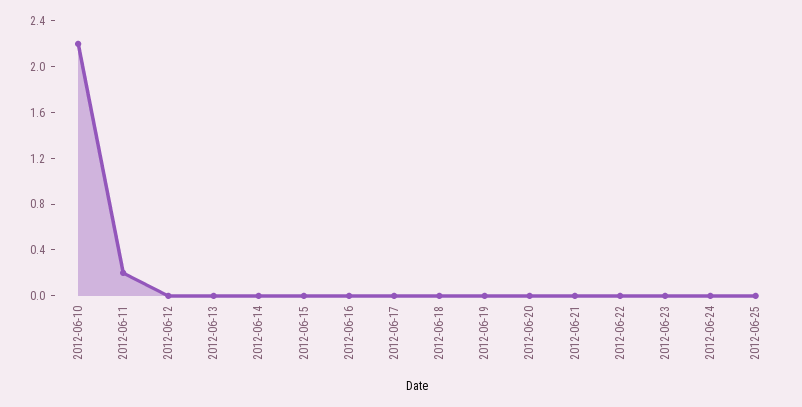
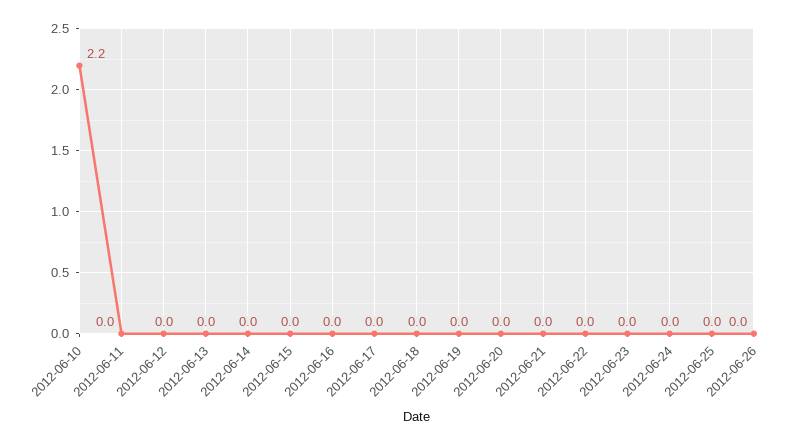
2012-06-11: 0.2 -> 0
2012-06-26: none -> 0

